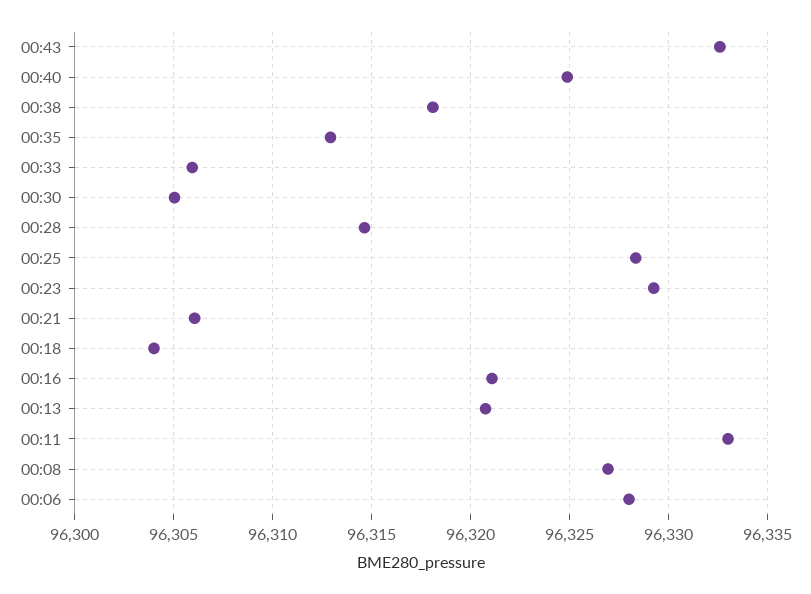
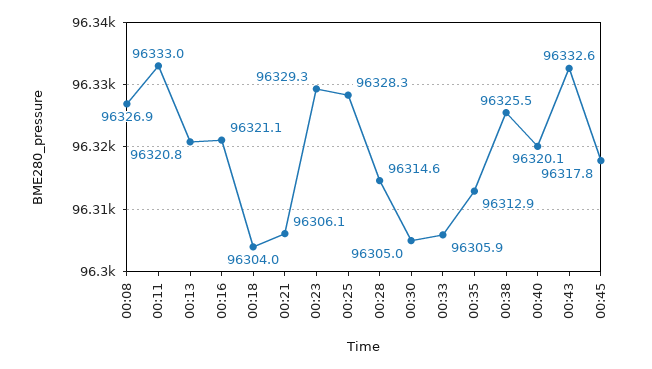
00:40: 96325 -> 96320.1
00:38: 96318 -> 96325.5
00:06: 96328 -> none
00:45: none -> 96317.8

